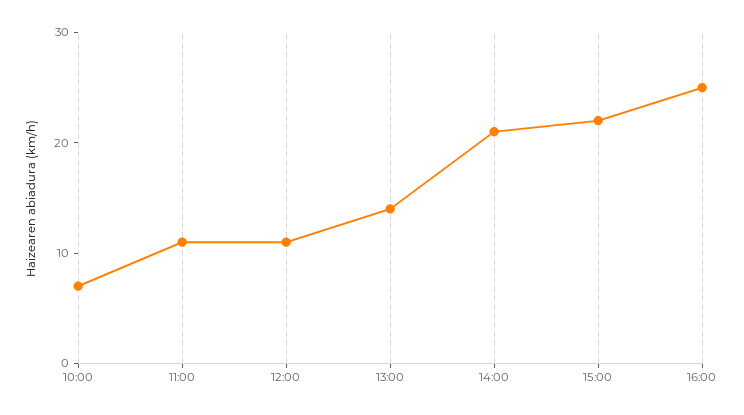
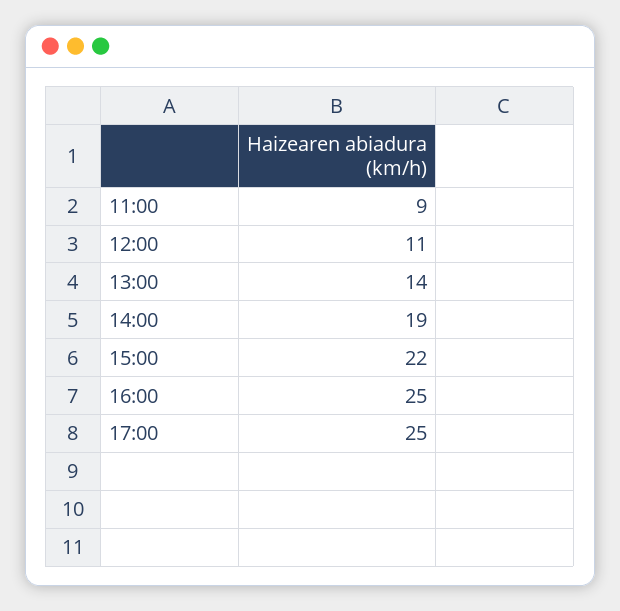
10:00: 7 -> none
11:00: 11 -> 9
14:00: 21 -> 19
17:00: none -> 25

